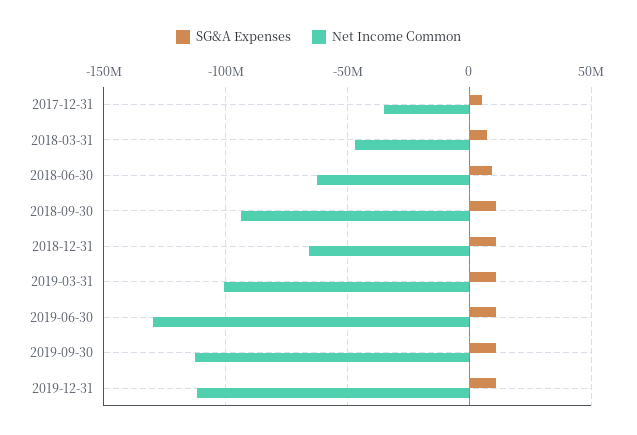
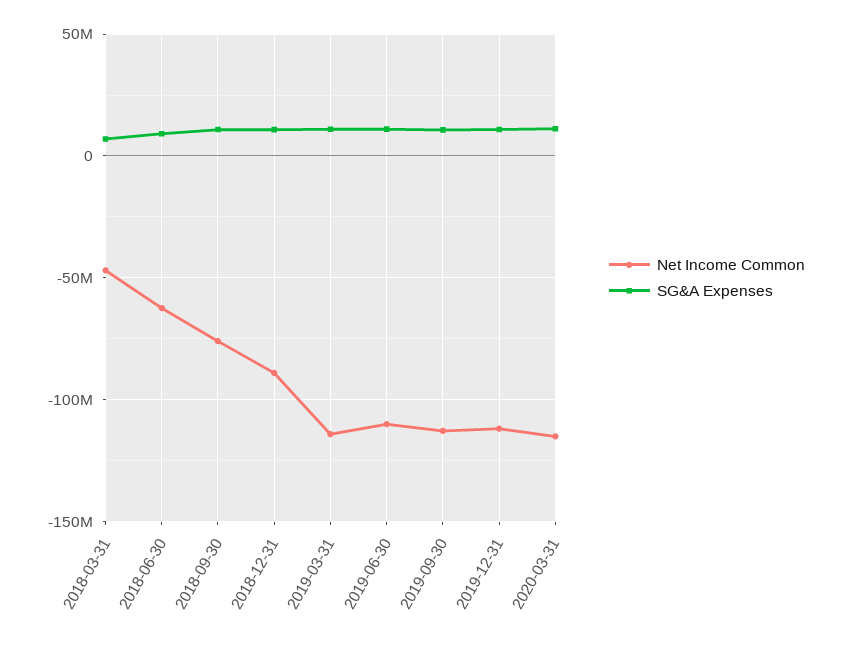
SG&A Expenses, 2017-12-31: 5000000 -> none
Net Income Common, 2017-12-31: -35000000 -> none
Net Income Common, 2018-09-30: -95000000 -> -75000000
Net Income Common, 2018-12-31: -65000000 -> -90000000
Net Income Common, 2019-03-31: -100000000 -> -115000000
Net Income Common, 2019-06-30: -130000000 -> -110000000
Net Income Common, 2020-03-31: none -> -115000000
SG&A Expenses, 2020-03-31: none -> 10000000

